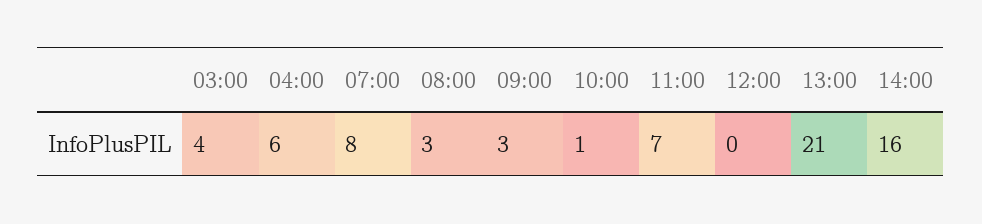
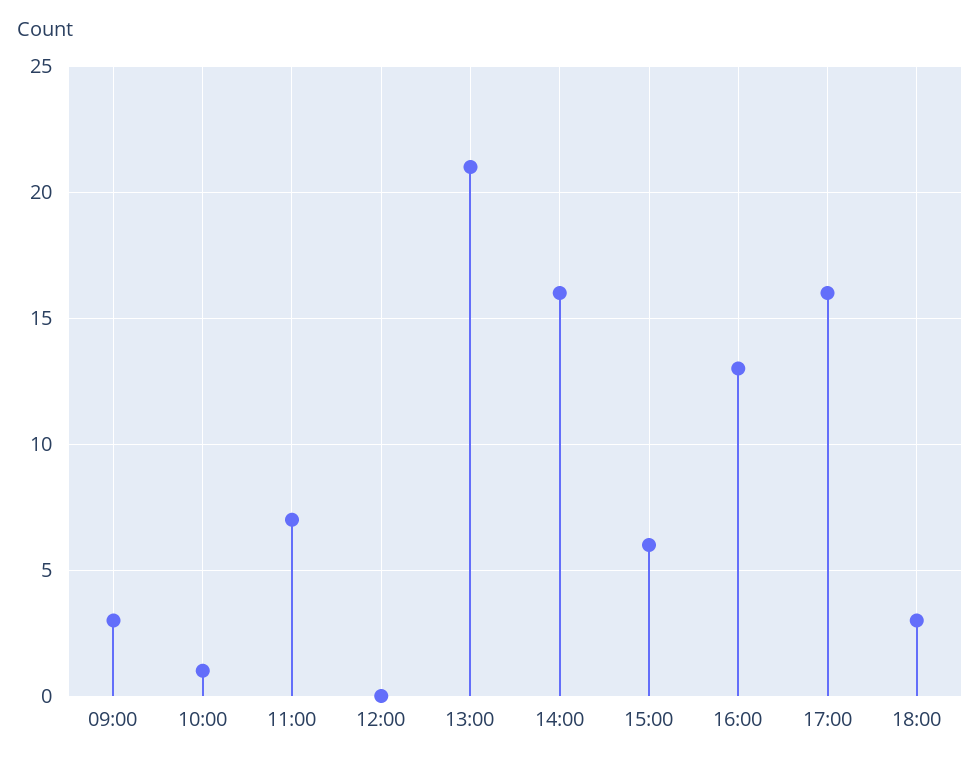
03:00: 4 -> none
04:00: 6 -> none
07:00: 8 -> none
08:00: 3 -> none
15:00: none -> 6
16:00: none -> 13
17:00: none -> 16
18:00: none -> 3

